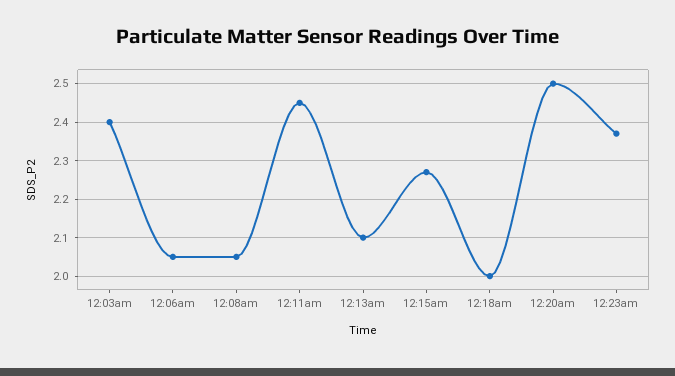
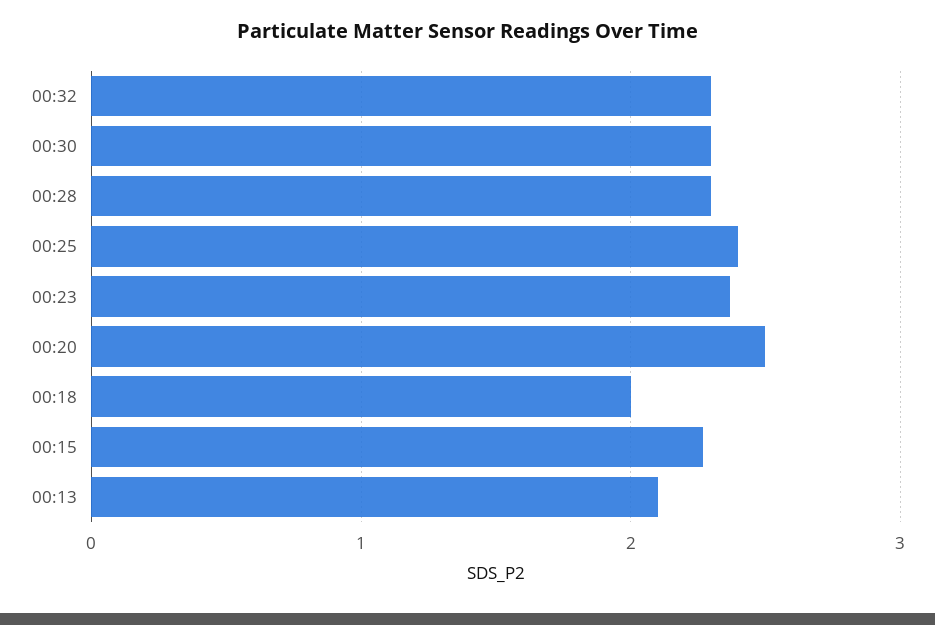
12:03am: 2.4 -> none
12:06am: 2.05 -> none
12:08am: 2.05 -> none
12:11am: 2.45 -> none
00:32: none -> 2.3
00:30: none -> 2.3
00:28: none -> 2.3
00:25: none -> 2.4

